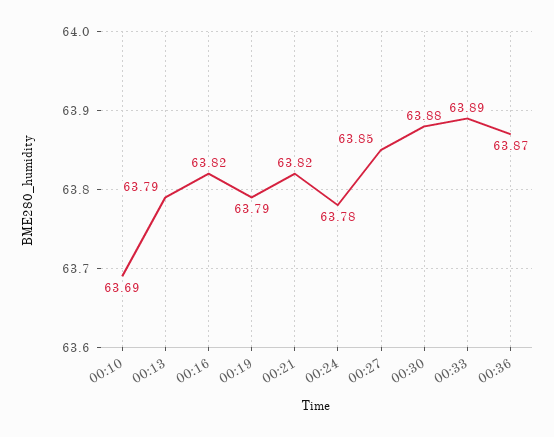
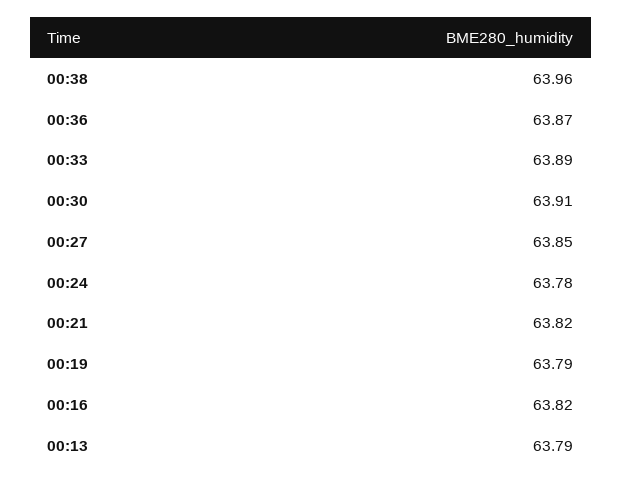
00:10: 63.69 -> none
00:30: 63.88 -> 63.91
00:38: none -> 63.96

